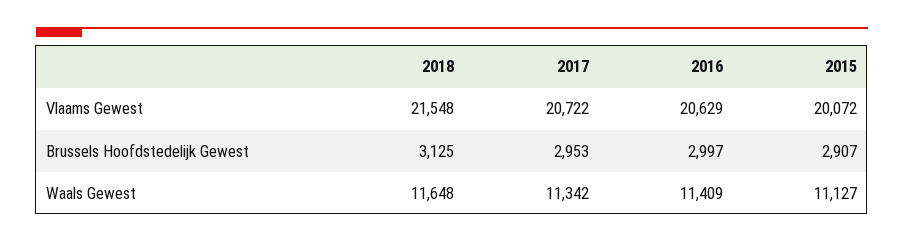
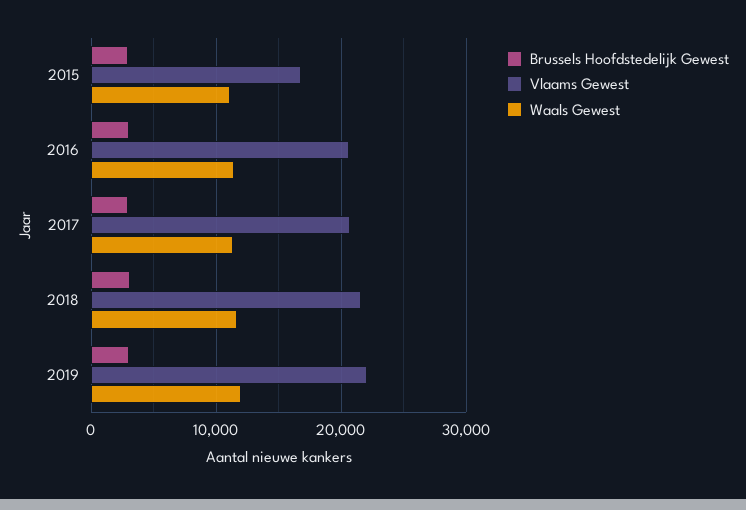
Vlaams Gewest, 2015: 20072 -> 17000
Brussels Hoofdstedelijk Gewest, 2019: none -> 3000
Vlaams Gewest, 2019: none -> 22000
Waals Gewest, 2019: none -> 12000

